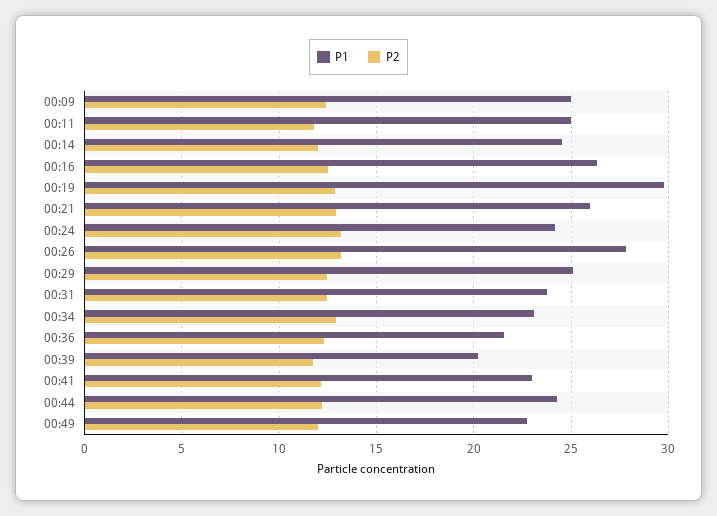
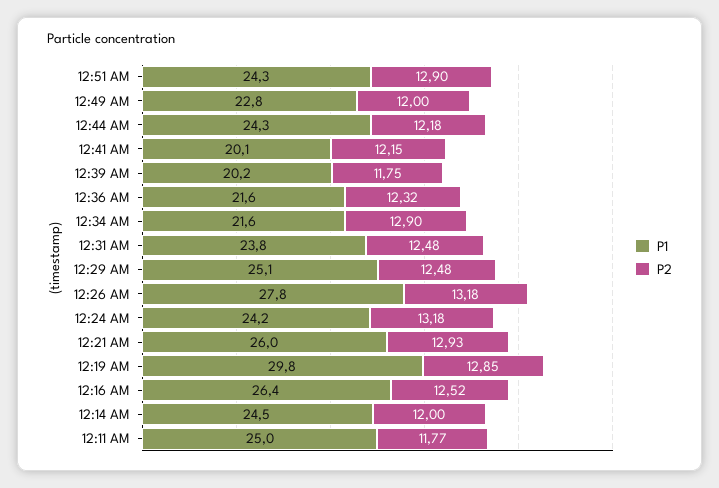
P1, 00:09: 25 -> none
P2, 00:09: 12.5 -> none
P1, 00:34: 23 -> 21.6
P1, 00:41: 23 -> 20.1
P1, 12:51 AM: none -> 24.3
P2, 12:51 AM: none -> 12.9

